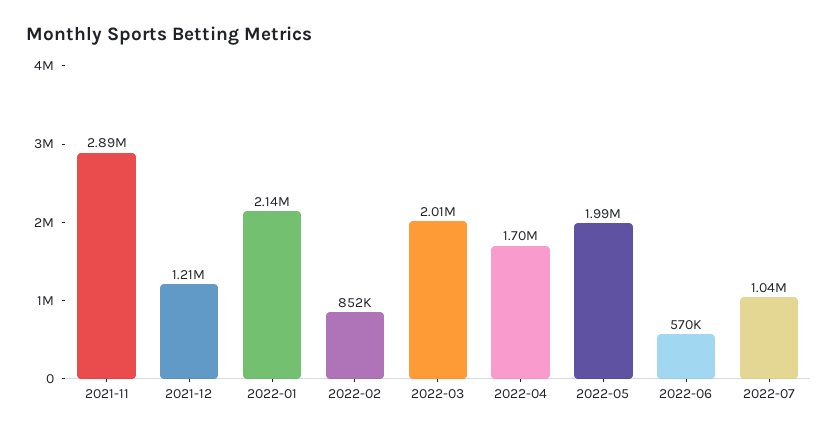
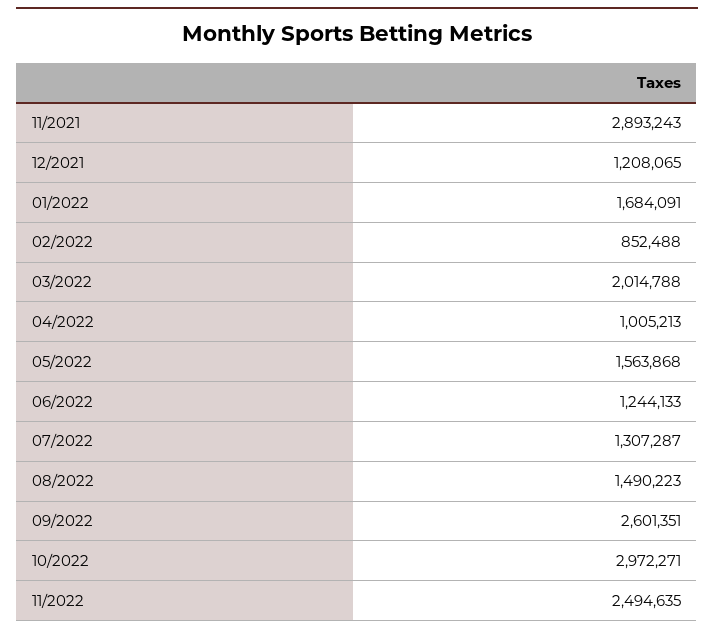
2022-01: 2140000 -> 1684091
2022-04: 1700000 -> 1005213
2022-05: 1990000 -> 1563868
2022-06: 570000 -> 1244133
2022-07: 1040000 -> 1307287
08/2022: none -> 1490223
09/2022: none -> 2601351
10/2022: none -> 2972271
11/2022: none -> 2494635

